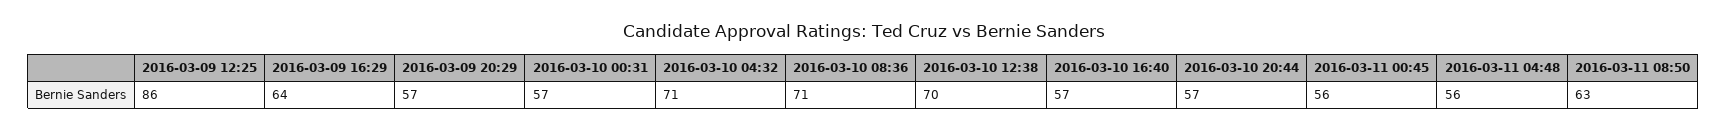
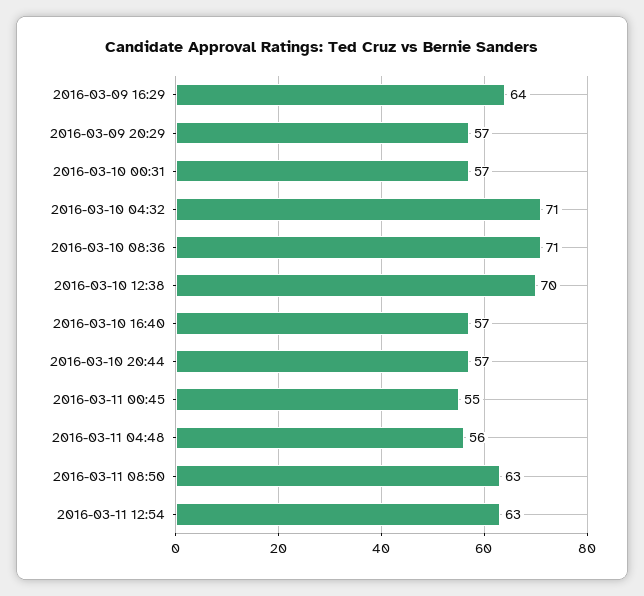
2016-03-09 12:25: 86 -> none
2016-03-11 00:45: 56 -> 55
2016-03-11 12:54: none -> 63

